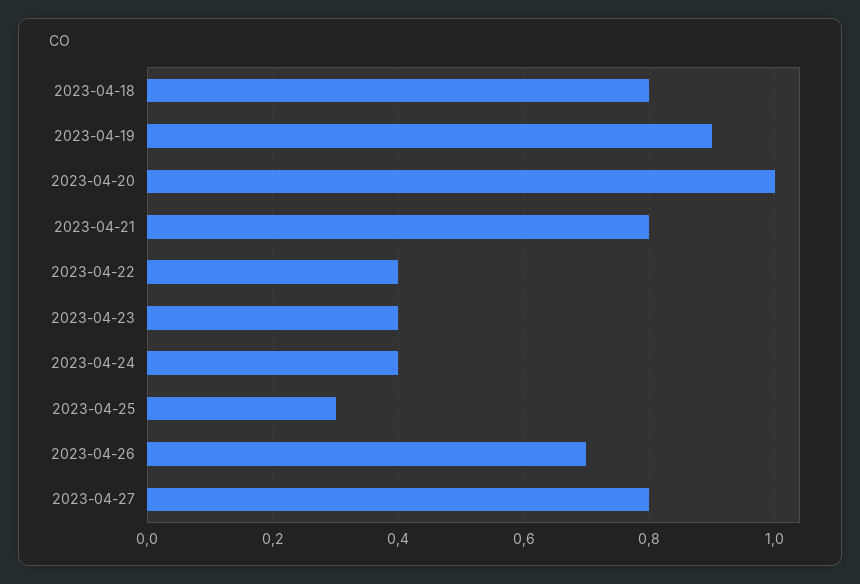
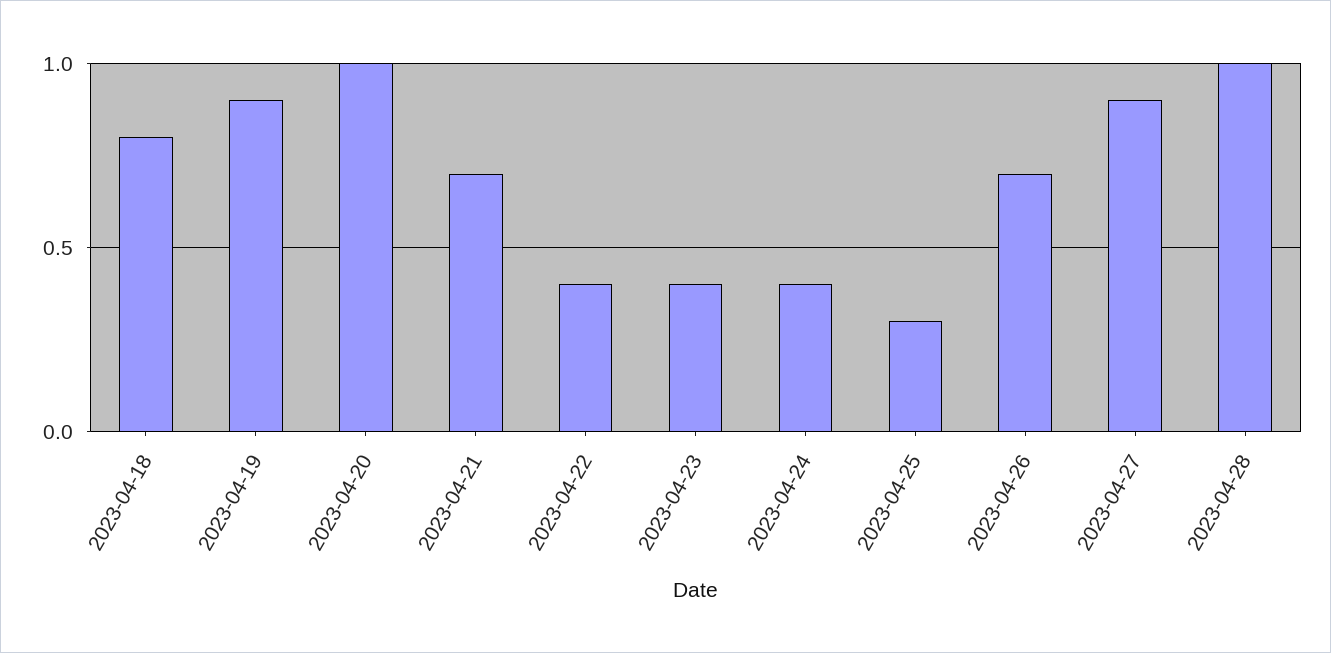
2023-04-21: 0.8 -> 0.7
2023-04-27: 0.8 -> 0.9
2023-04-28: none -> 1

